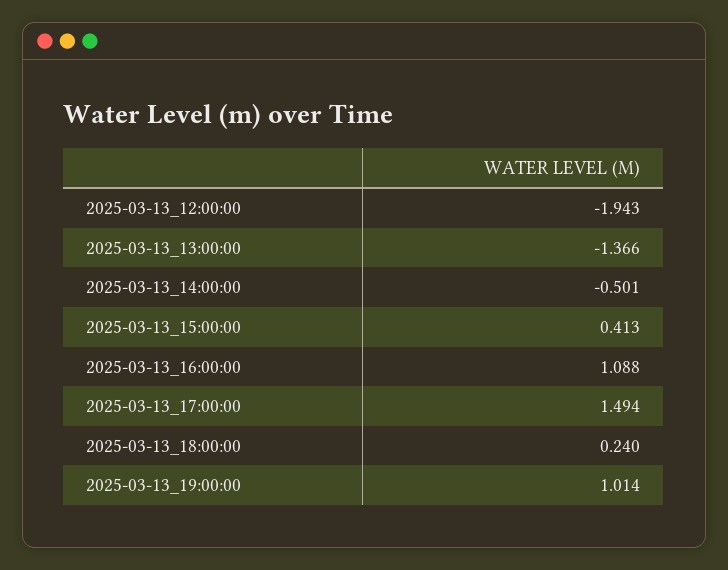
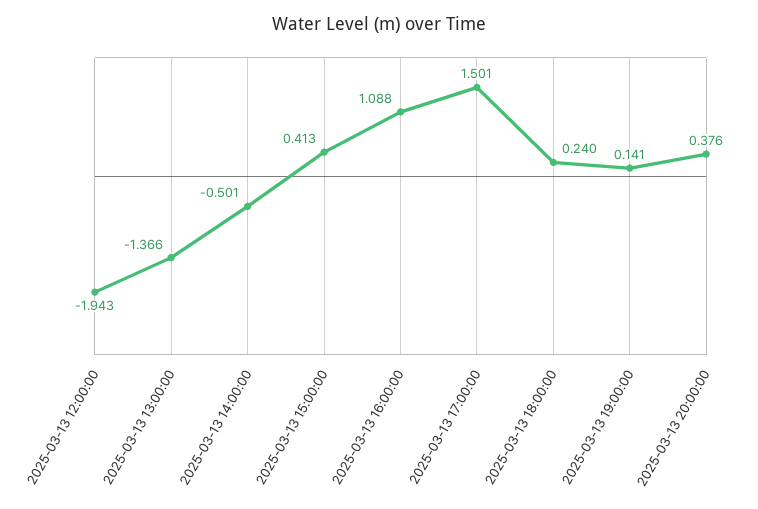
2025-03-13_17:00:00: 1.494 -> 1.501
2025-03-13_19:00:00: 1.014 -> 0.141
2025-03-13 20:00:00: none -> 0.376

